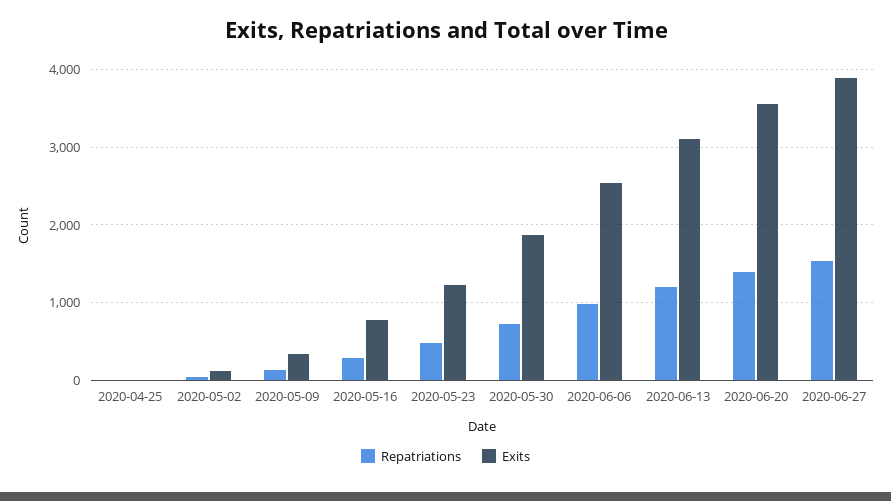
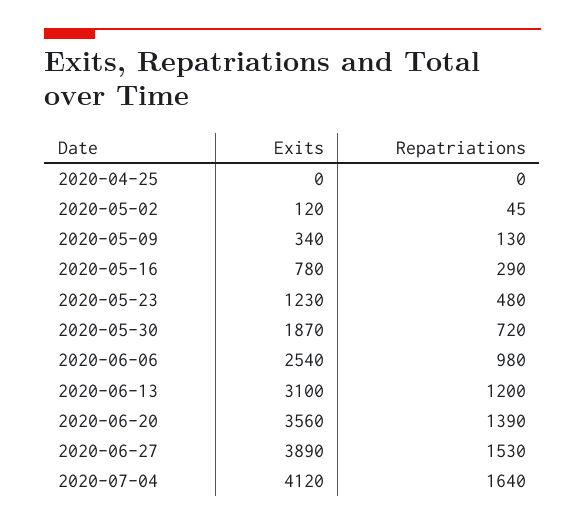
Exits, 2020-07-04: none -> 4120
Repatriations, 2020-07-04: none -> 1640

